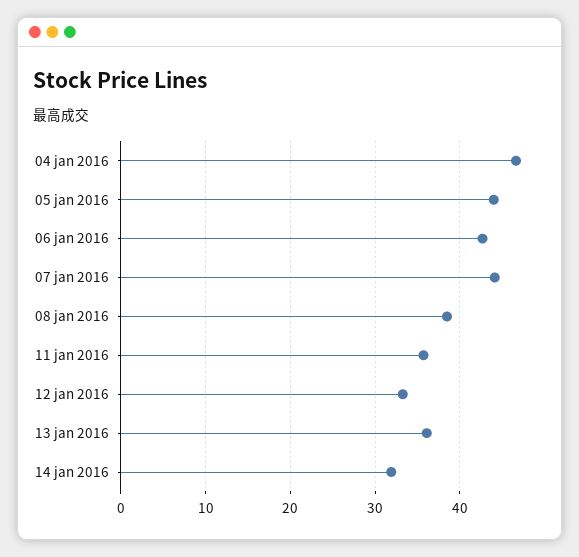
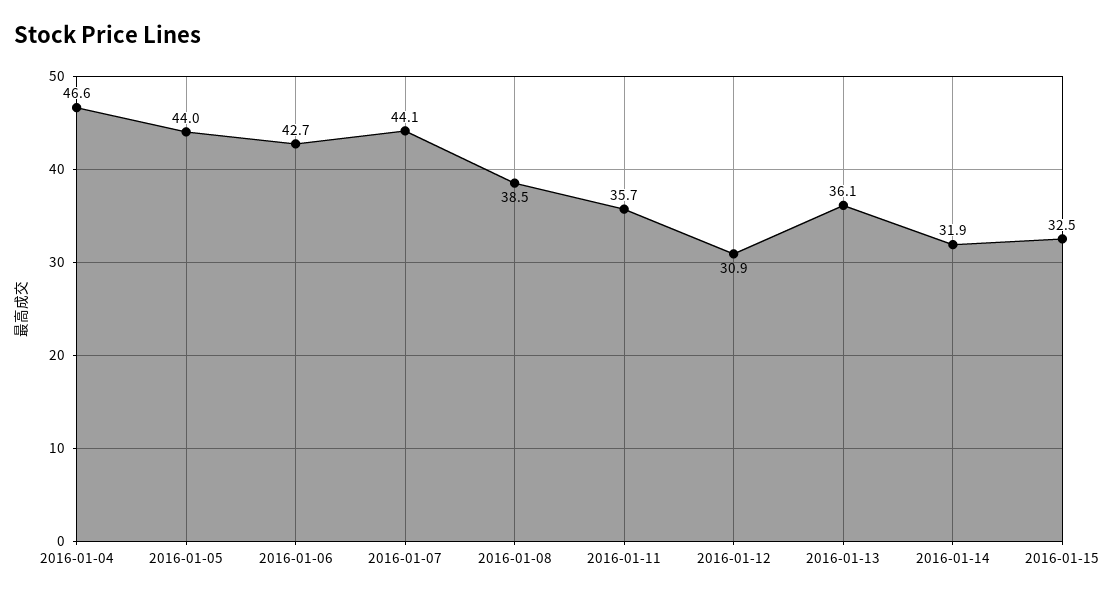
12 jan 2016: 33 -> 30.9
2016-01-15: none -> 32.5

